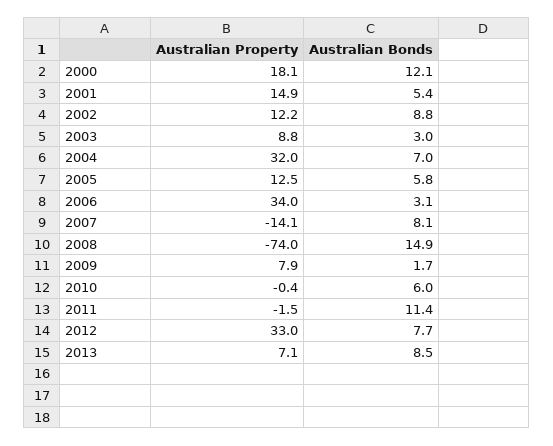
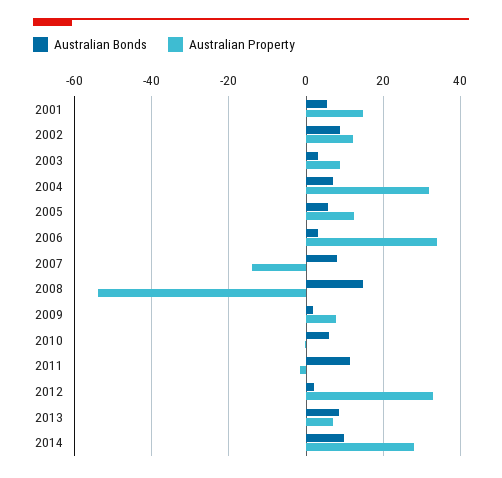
Australian Property, 2000: 18.1 -> none
Australian Bonds, 2000: 12.1 -> none
Australian Property, 2008: -74 -> -54
Australian Bonds, 2012: 7.7 -> 2
Australian Bonds, 2014: none -> 10
Australian Property, 2014: none -> 28

